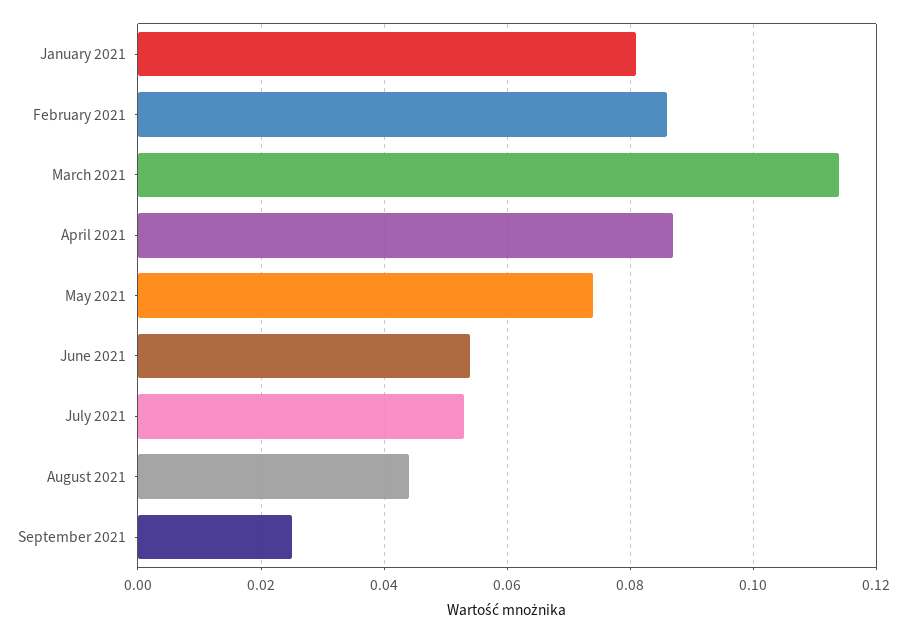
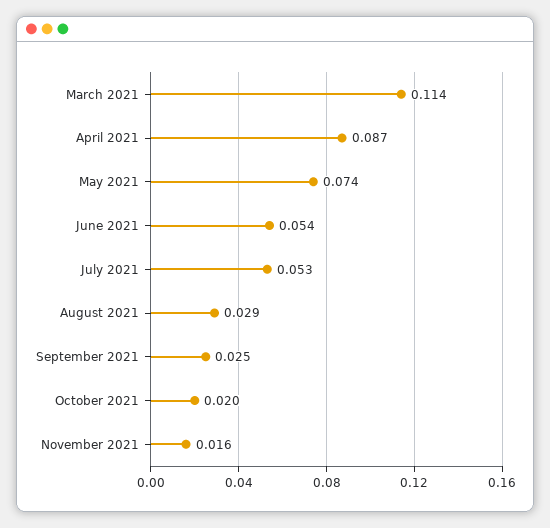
January 2021: 0.08 -> none
February 2021: 0.085 -> none
August 2021: 0.045 -> 0.029
October 2021: none -> 0.02
November 2021: none -> 0.016

